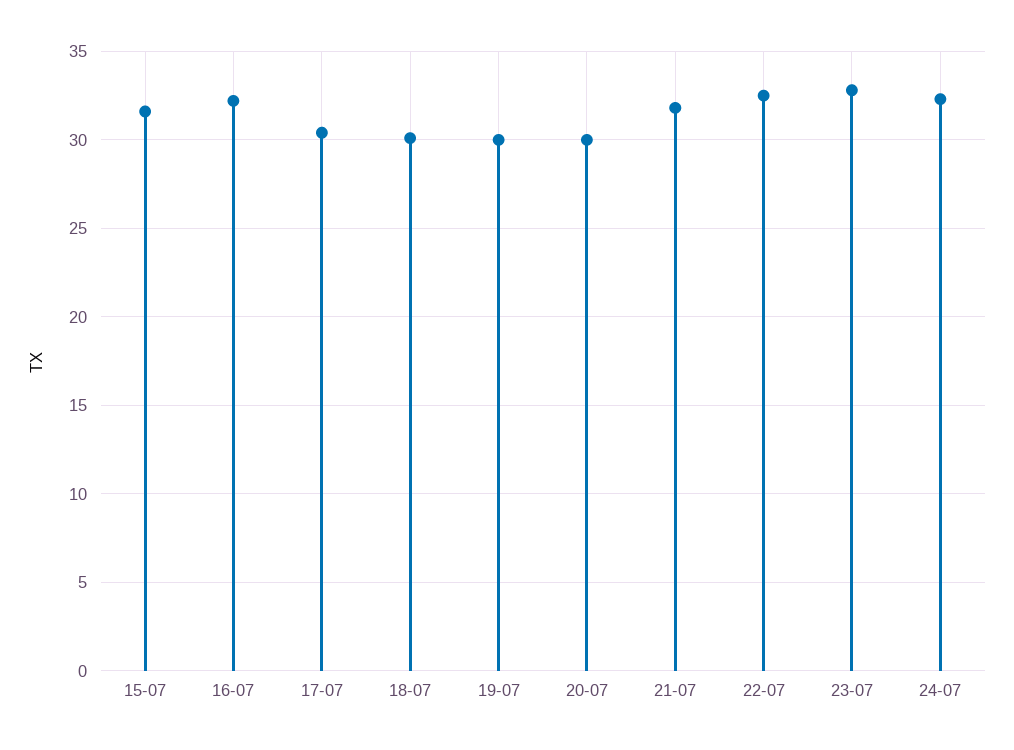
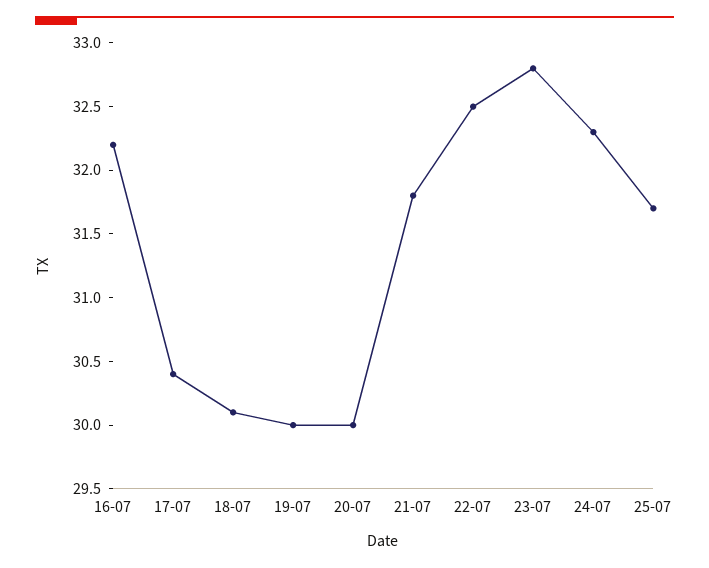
15-07: 31.5 -> none
25-07: none -> 31.7

